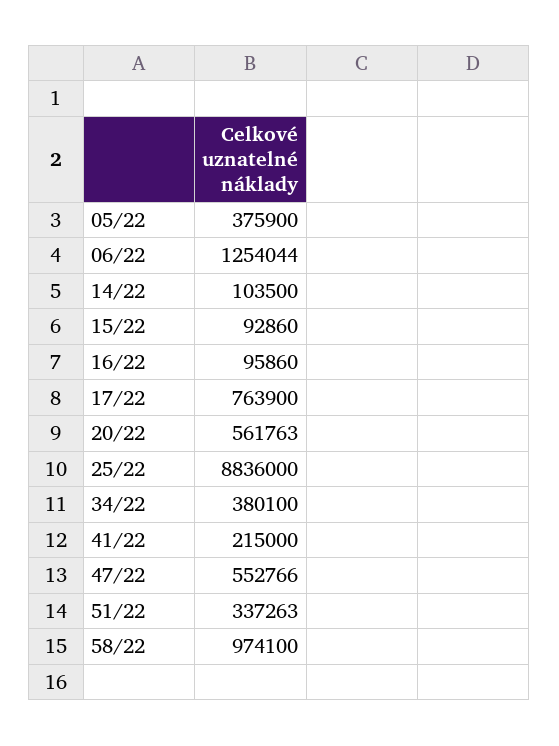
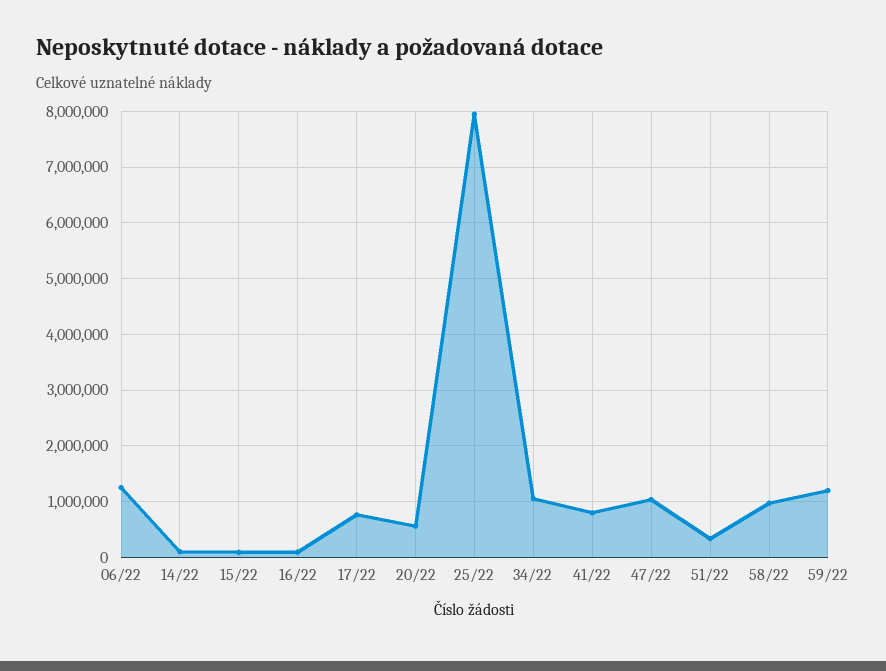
05/22: 375900 -> none
25/22: 8836000 -> 8000000
34/22: 380100 -> 1000000
41/22: 215000 -> 800000
47/22: 552766 -> 1000000
59/22: none -> 1200000

